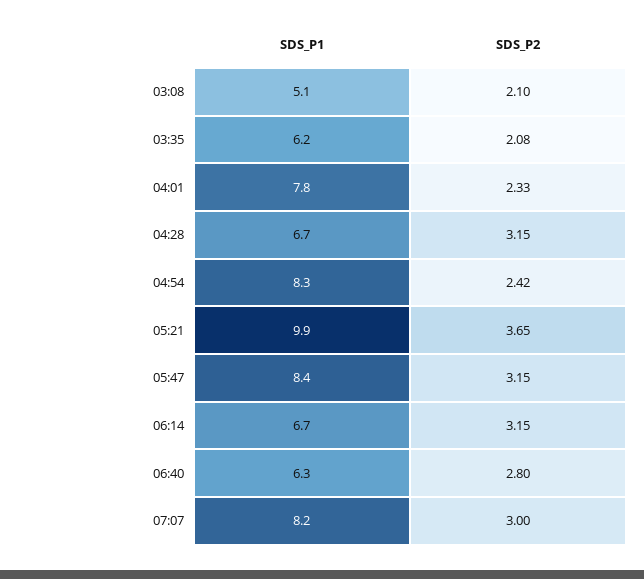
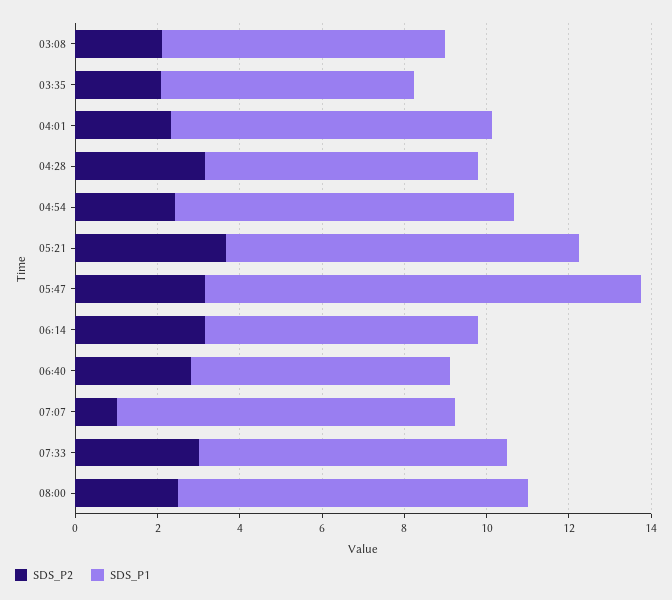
SDS_P1, 03:08: 5.1 -> 7
SDS_P1, 05:21: 9.9 -> 8.5
SDS_P1, 05:47: 8.4 -> 10.5
SDS_P2, 07:07: 3 -> 1
SDS_P2, 07:33: none -> 3
SDS_P1, 07:33: none -> 7.5
SDS_P2, 08:00: none -> 2.5
SDS_P1, 08:00: none -> 8.5

